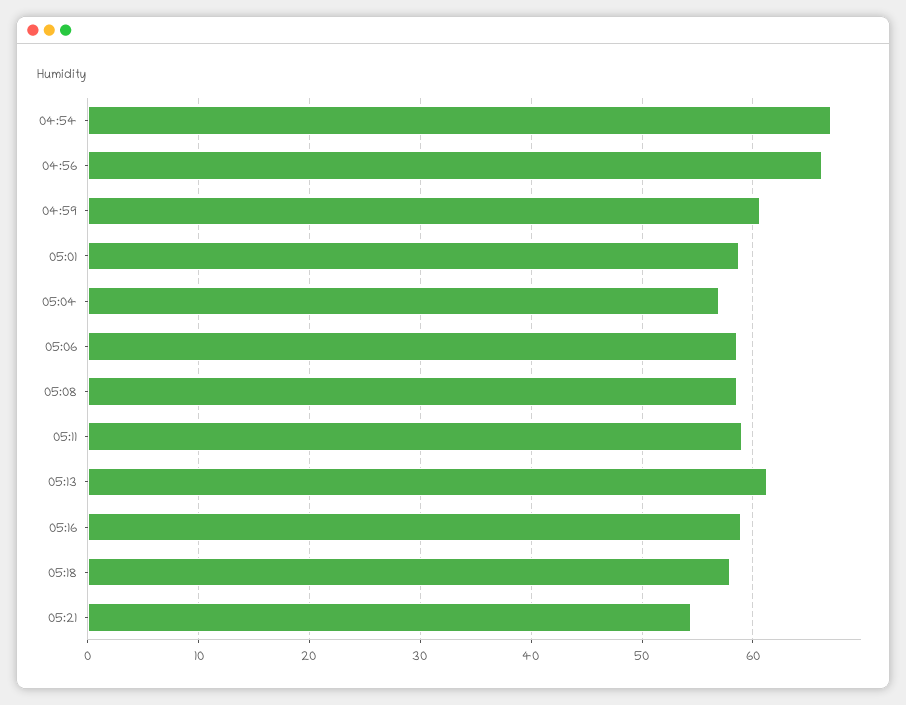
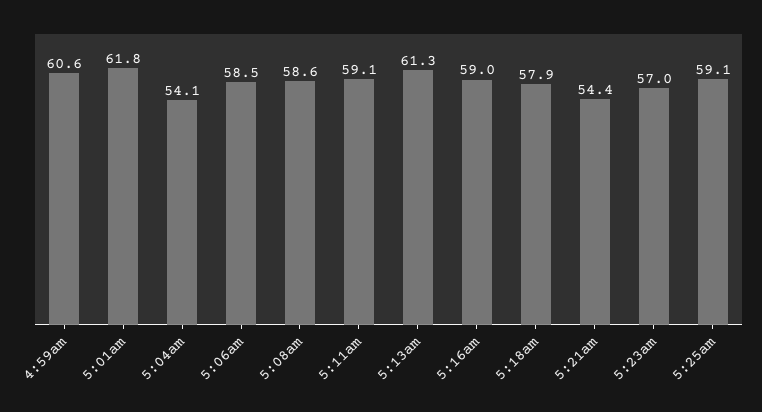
04:54: 67 -> none
04:56: 66 -> none
05:01: 59 -> 61.8
05:04: 57 -> 54.1
5:23am: none -> 57
5:25am: none -> 59.1

